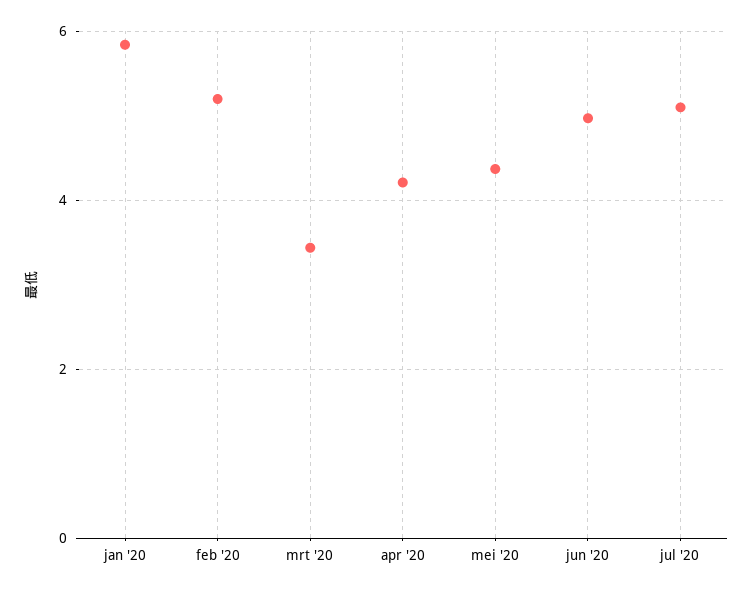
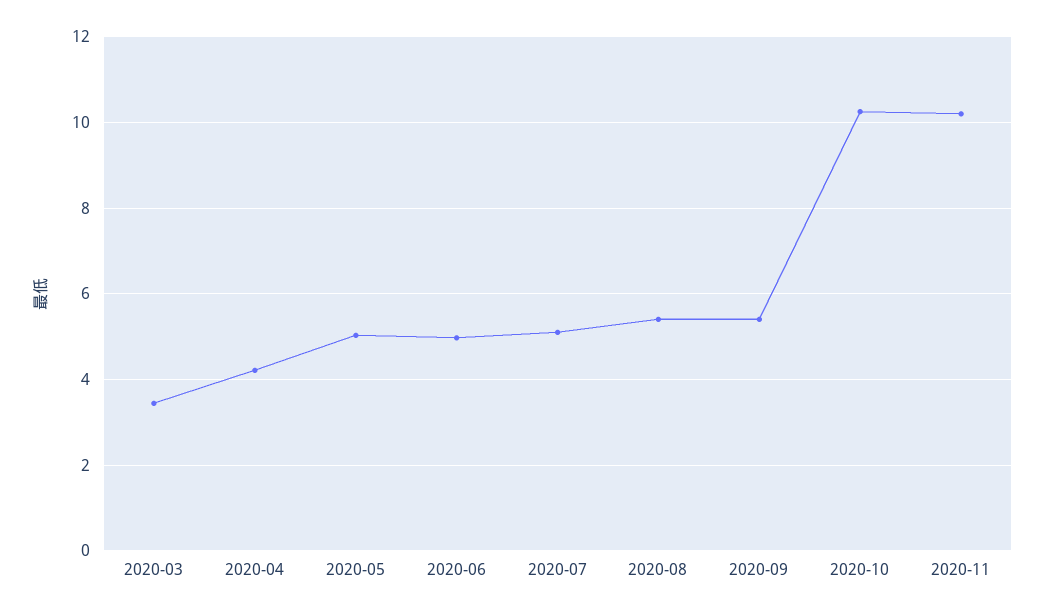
jan '20: 5.8 -> none
feb '20: 5.2 -> none
mei '20: 4.4 -> 5
2020-08: none -> 5.4
2020-09: none -> 5.4
2020-10: none -> 10.2
2020-11: none -> 10.2

